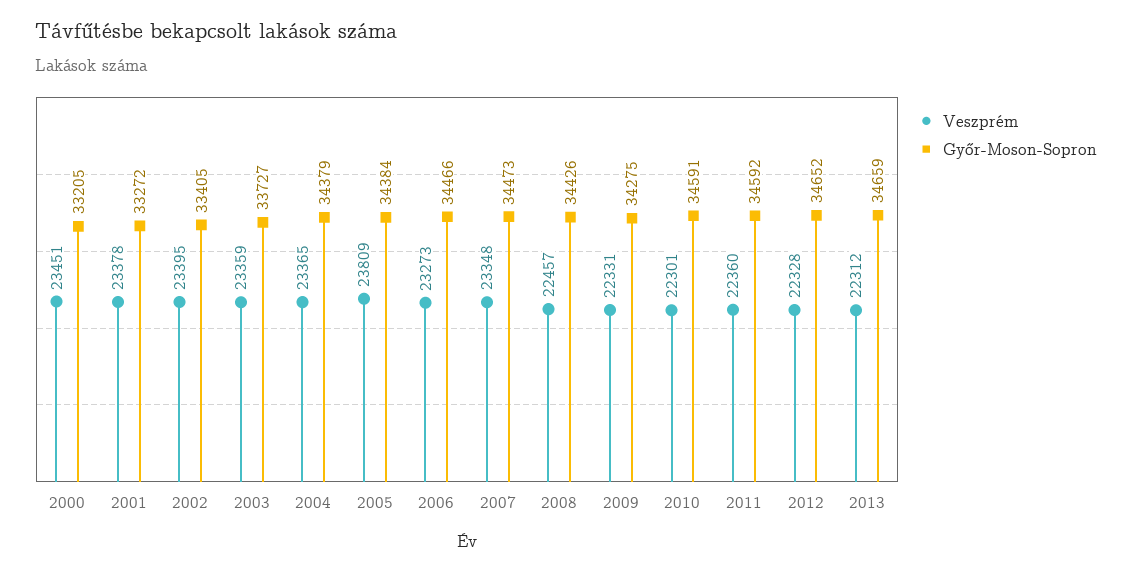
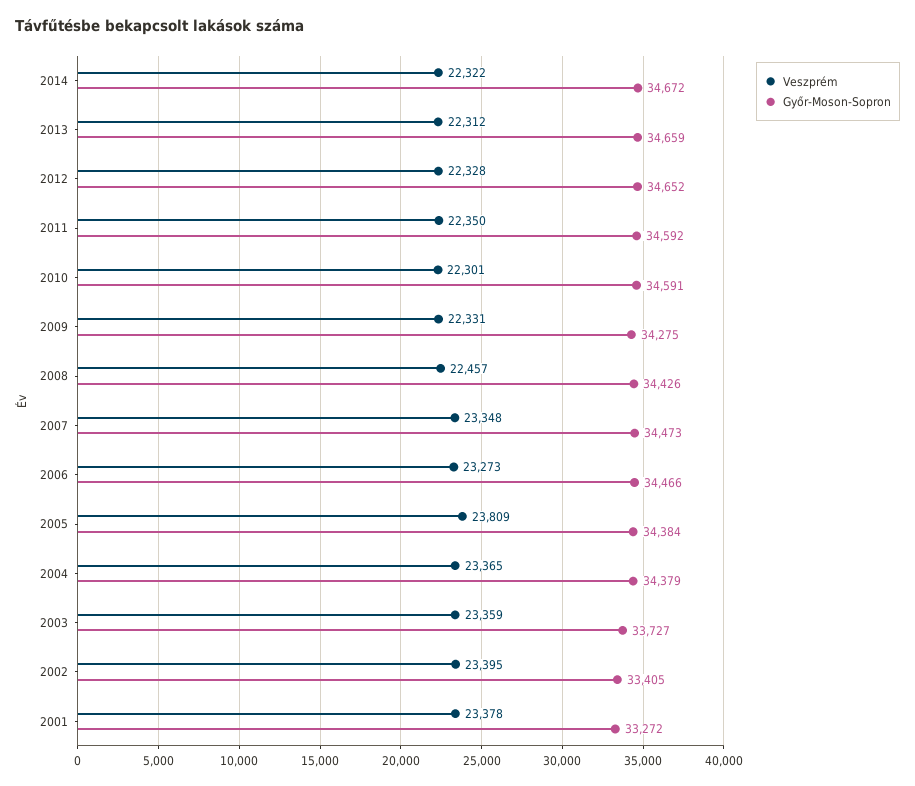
Veszprém, 2000: 23451 -> none
Győr-Moson-Sopron, 2000: 33205 -> none
Veszprém, 2011: 22360 -> 22350
Veszprém, 2014: none -> 22322
Győr-Moson-Sopron, 2014: none -> 34672

